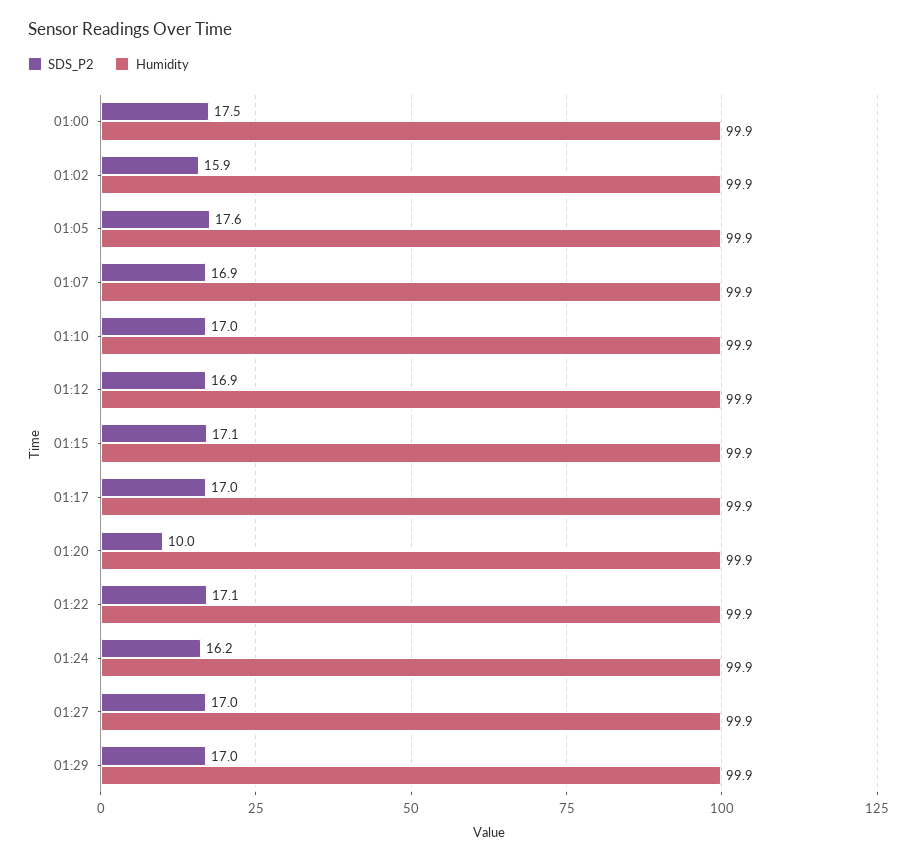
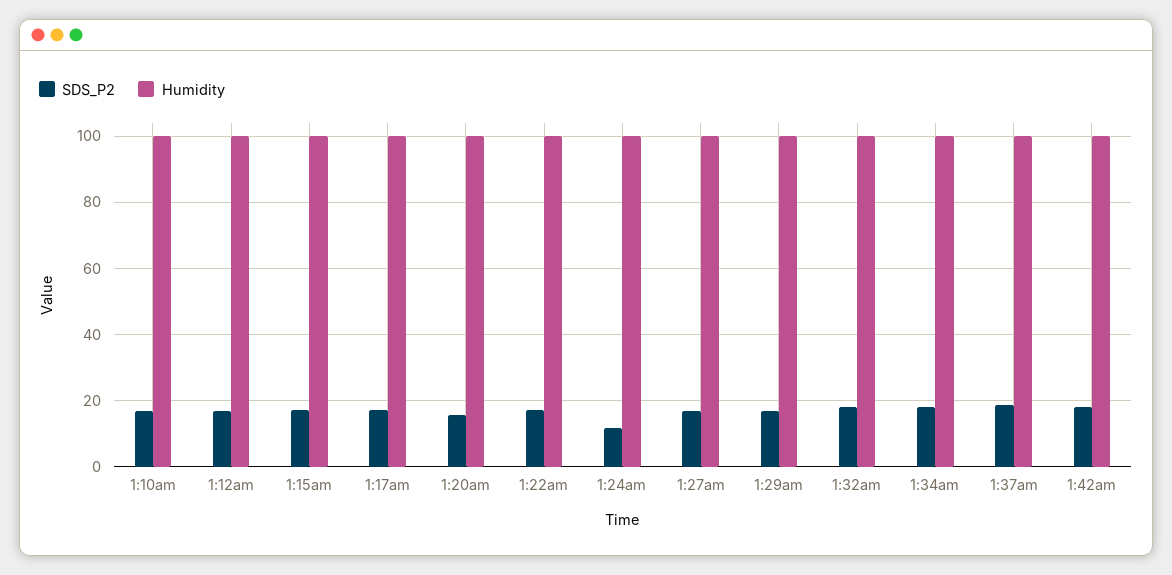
SDS_P2, 01:00: 17.5 -> none
Humidity, 01:00: 99.9 -> none
SDS_P2, 01:02: 15.9 -> none
Humidity, 01:02: 99.9 -> none
SDS_P2, 01:05: 17.6 -> none
Humidity, 01:05: 99.9 -> none
SDS_P2, 01:07: 16.9 -> none
Humidity, 01:07: 99.9 -> none
SDS_P2, 01:20: 10 -> 16
SDS_P2, 01:24: 16.2 -> 12
SDS_P2, 1:32am: none -> 18
Humidity, 1:32am: none -> 100
SDS_P2, 1:34am: none -> 18
Humidity, 1:34am: none -> 100
SDS_P2, 1:37am: none -> 18
Humidity, 1:37am: none -> 100
SDS_P2, 1:42am: none -> 18
Humidity, 1:42am: none -> 100

